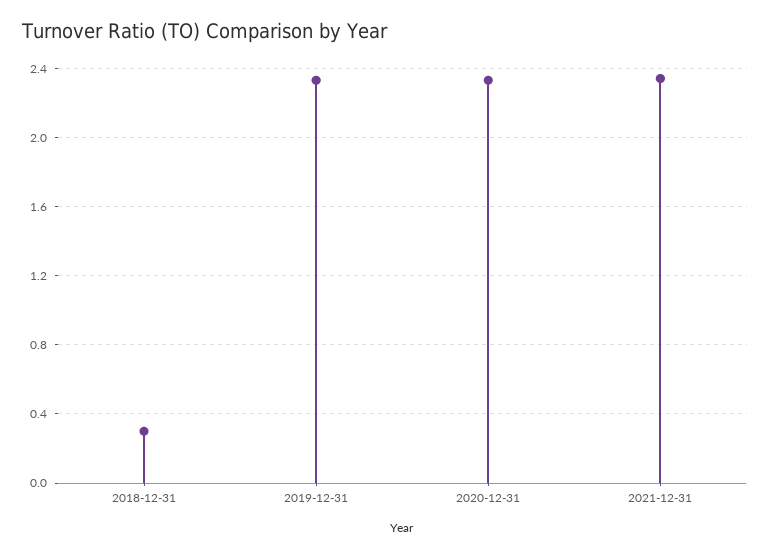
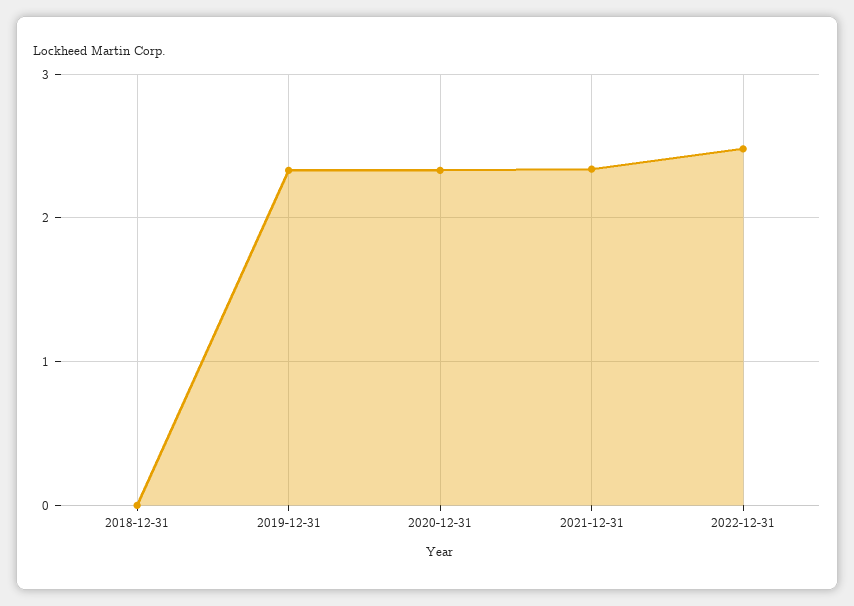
2018-12-31: 0.3 -> 0
2022-12-31: none -> 2.5

